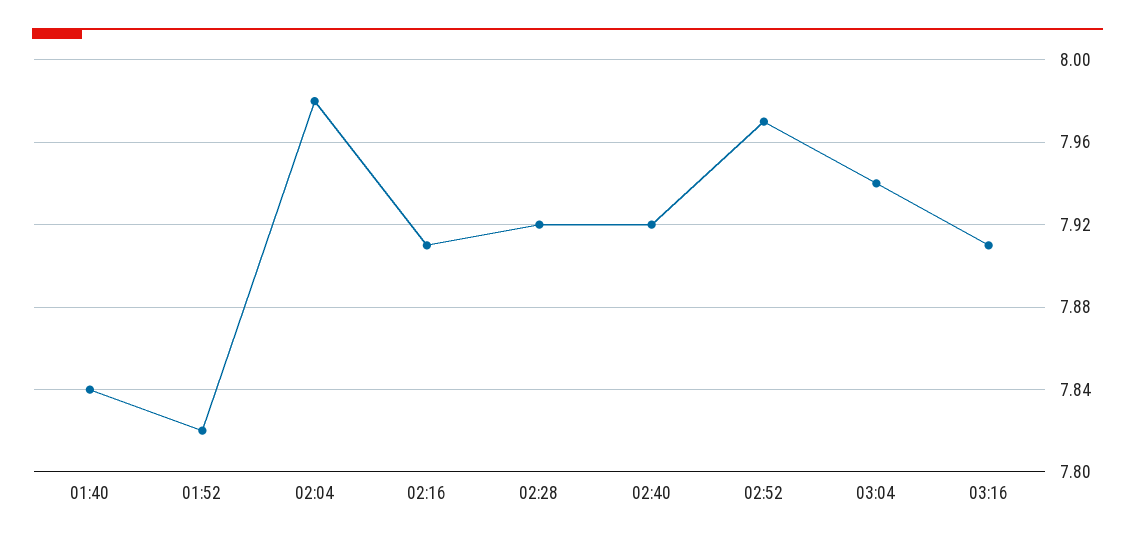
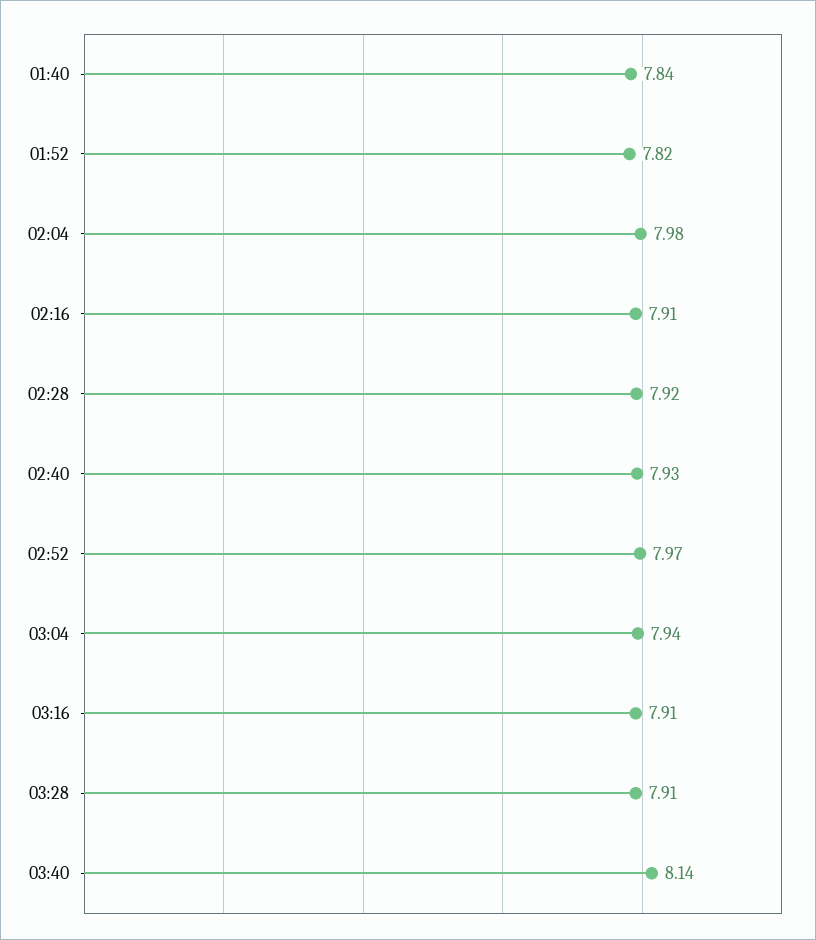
02:40: 7.92 -> 7.93
03:28: none -> 7.91
03:40: none -> 8.14

